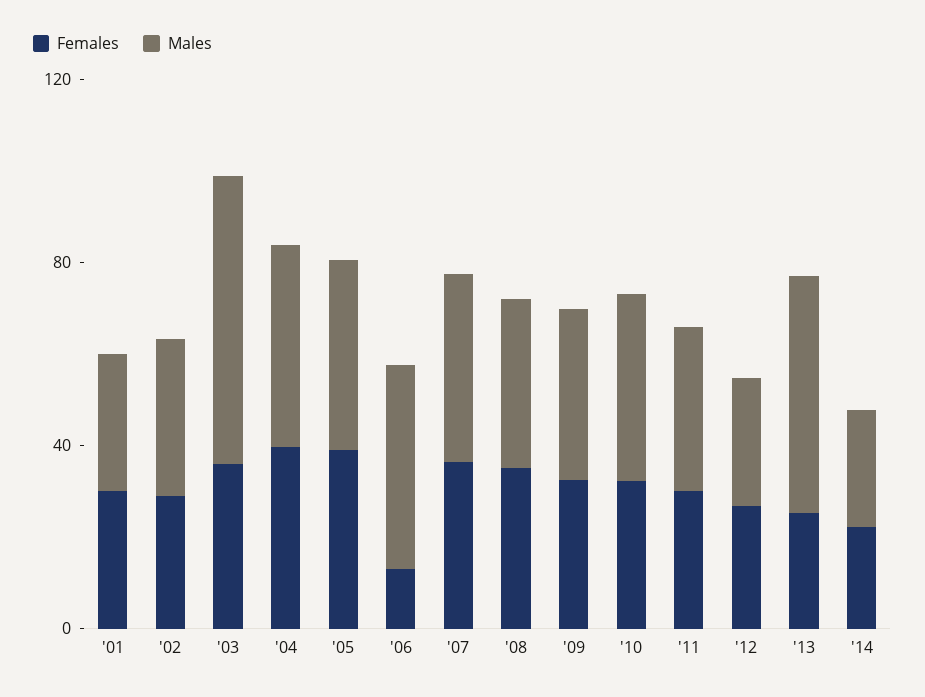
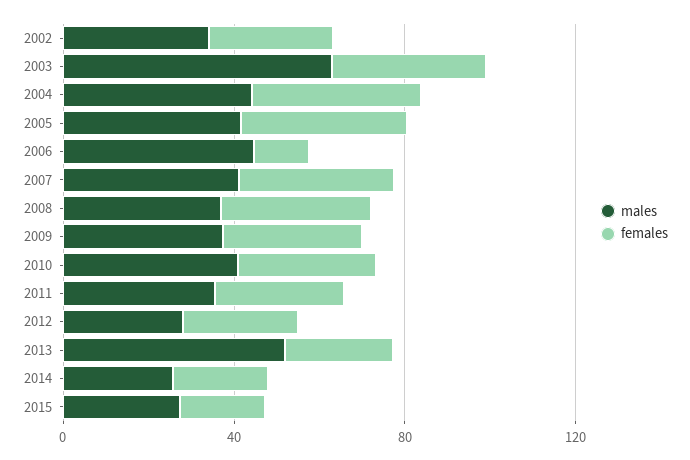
Females, '01: 30 -> none
Males, '01: 30 -> none
Males, 2015: none -> 30
Females, 2015: none -> 20

